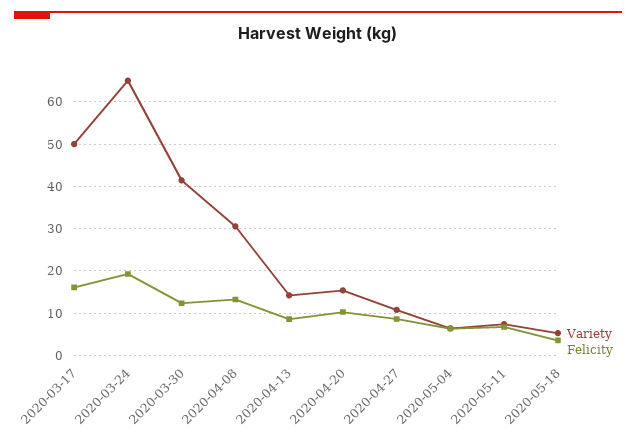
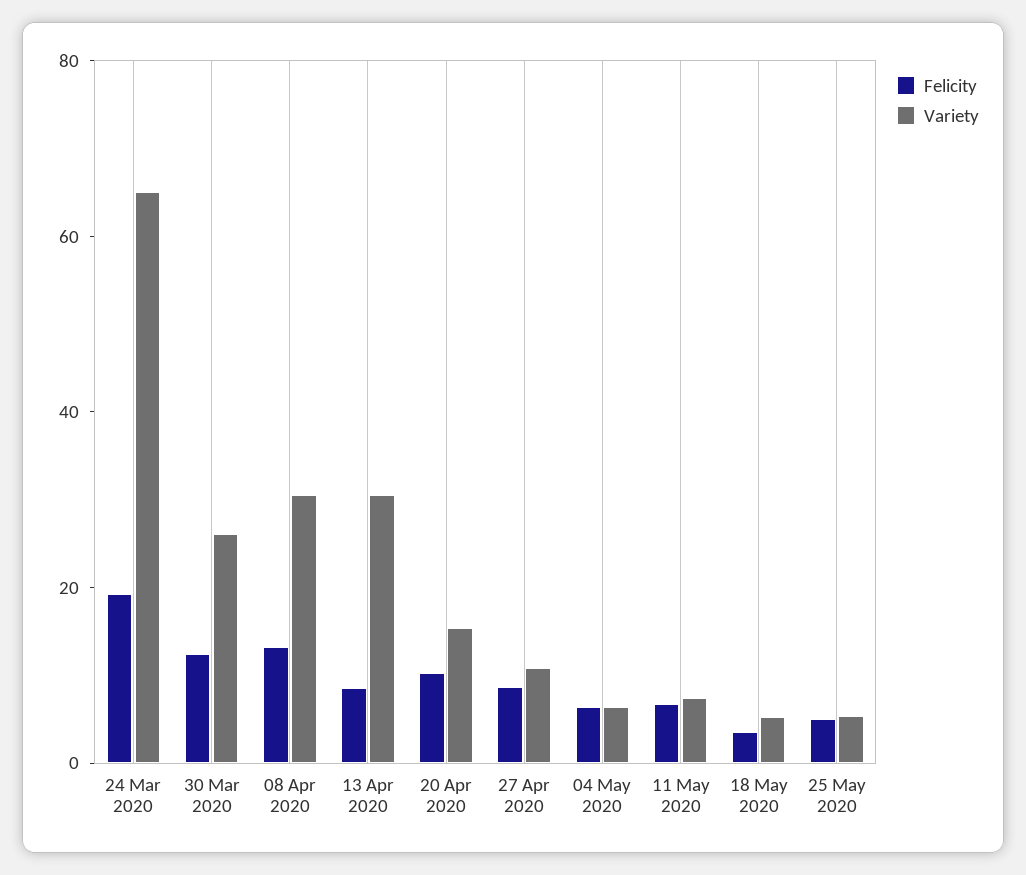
Variety, 2020-03-17: 50 -> none
Felicity, 2020-03-17: 16 -> none
Variety, 2020-03-30: 42 -> 25
Variety, 2020-04-13: 14 -> 30
Felicity, 25 May 2020: none -> 5
Variety, 25 May 2020: none -> 5

